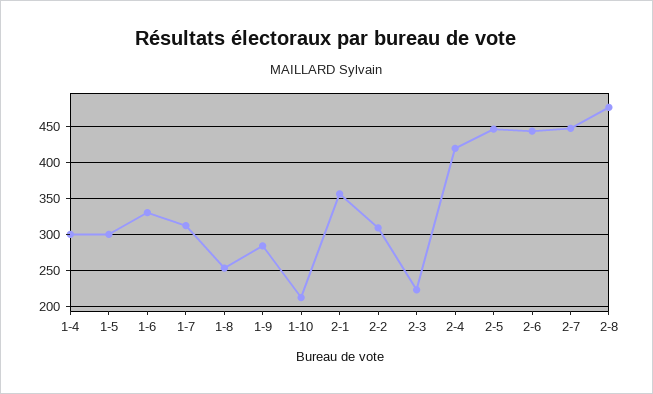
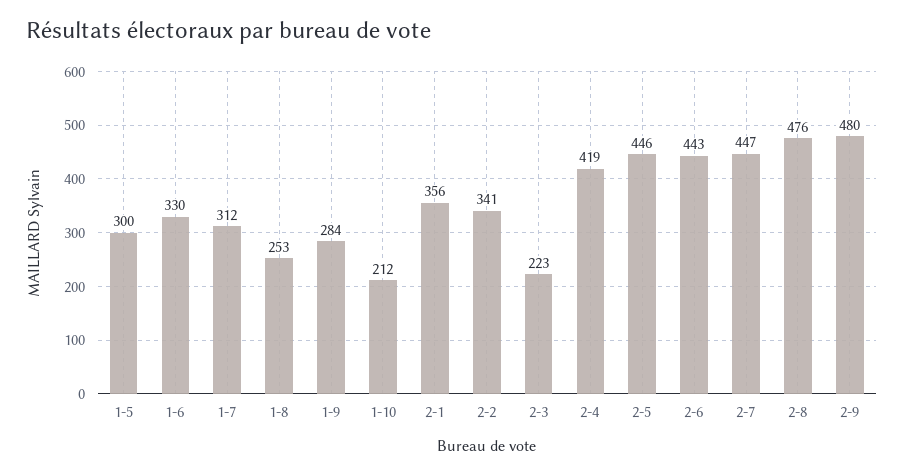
1-4: 300 -> none
2-2: 310 -> 341
2-9: none -> 480

